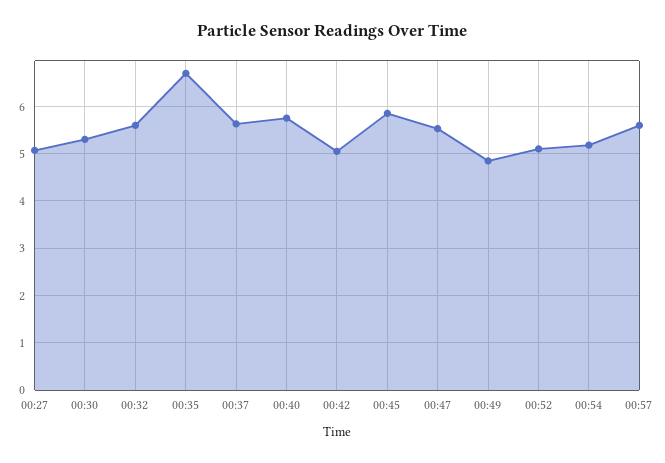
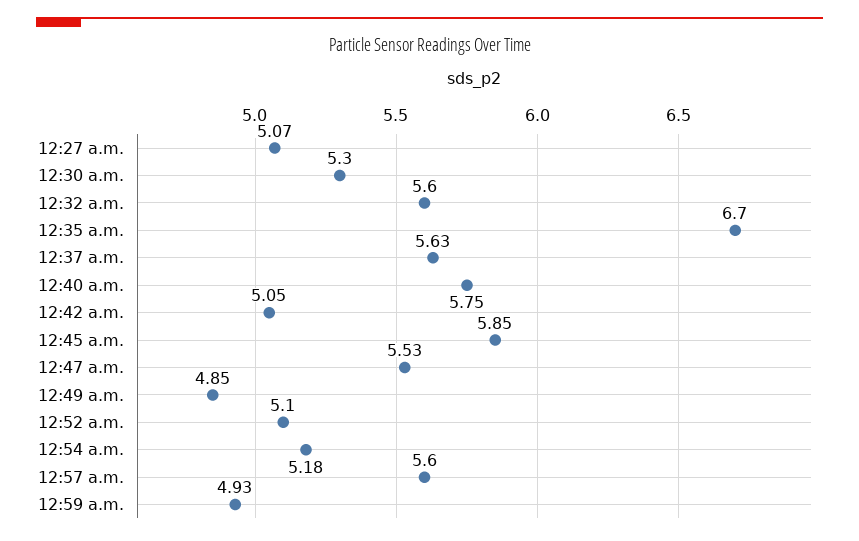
12:59 a.m.: none -> 4.93

